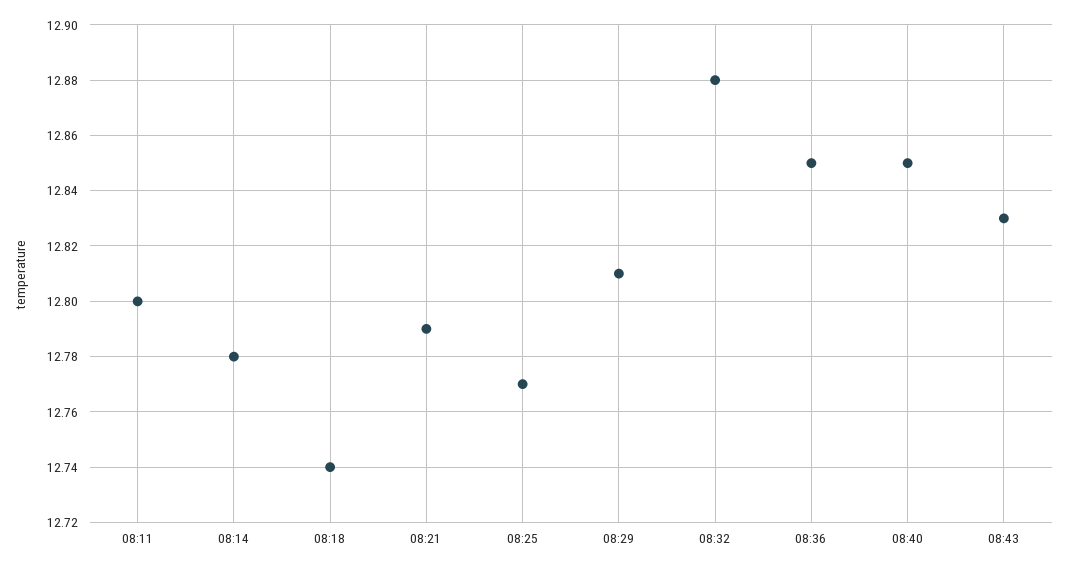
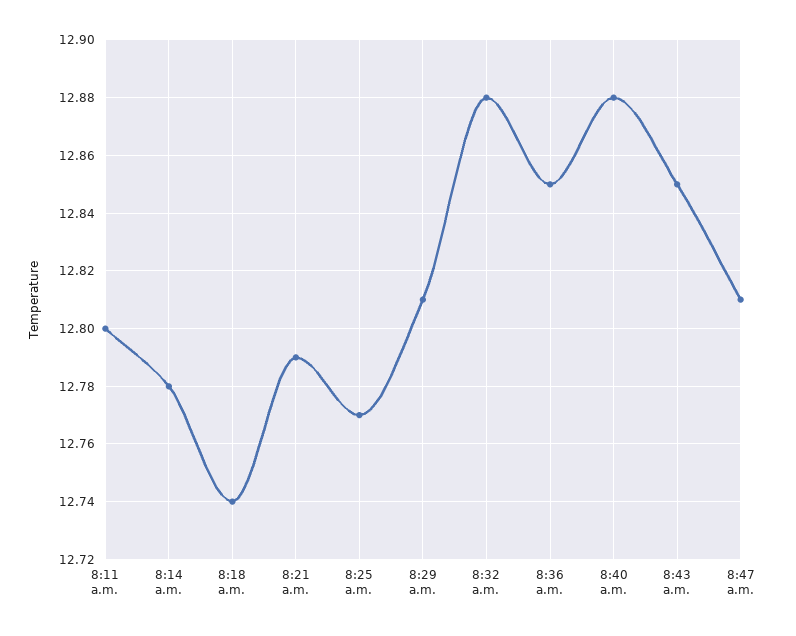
08:40: 12.85 -> 12.88
08:43: 12.83 -> 12.85
8:47 a.m.: none -> 12.81

